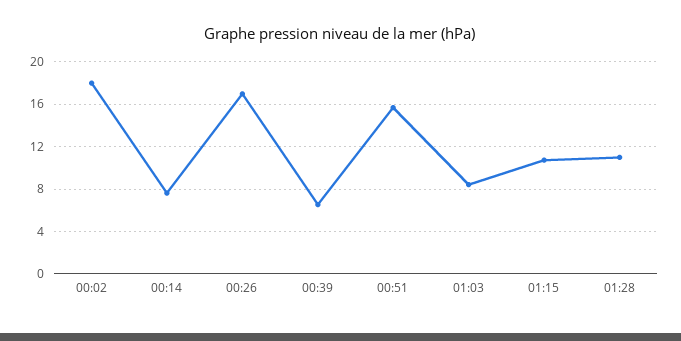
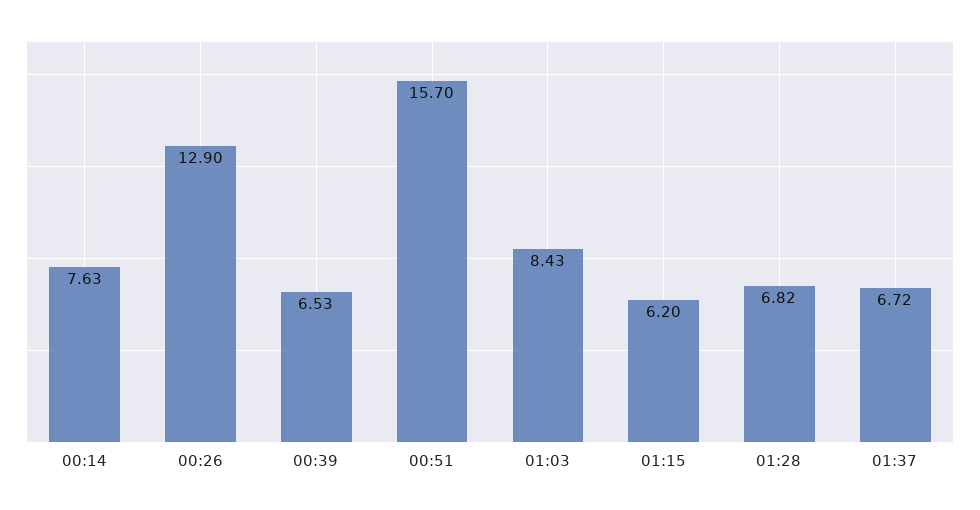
00:02: 18 -> none
00:26: 17 -> 12.9
01:15: 11 -> 6.2
01:28: 11 -> 6.82
01:37: none -> 6.72

